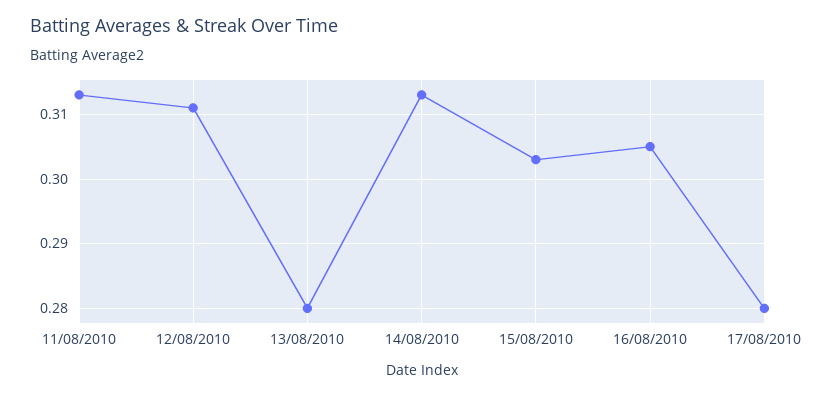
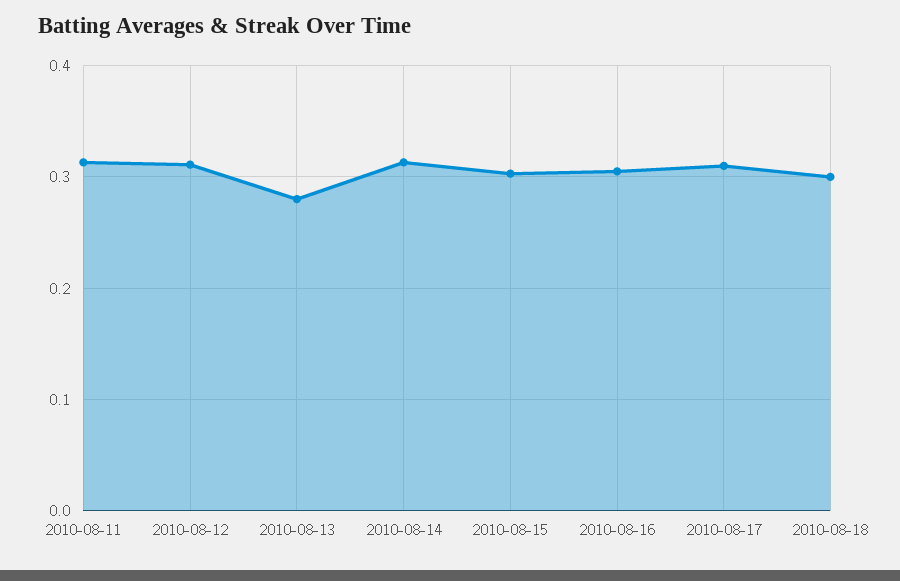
17/08/2010: 0.28 -> 0.31
2010-08-18: none -> 0.3

